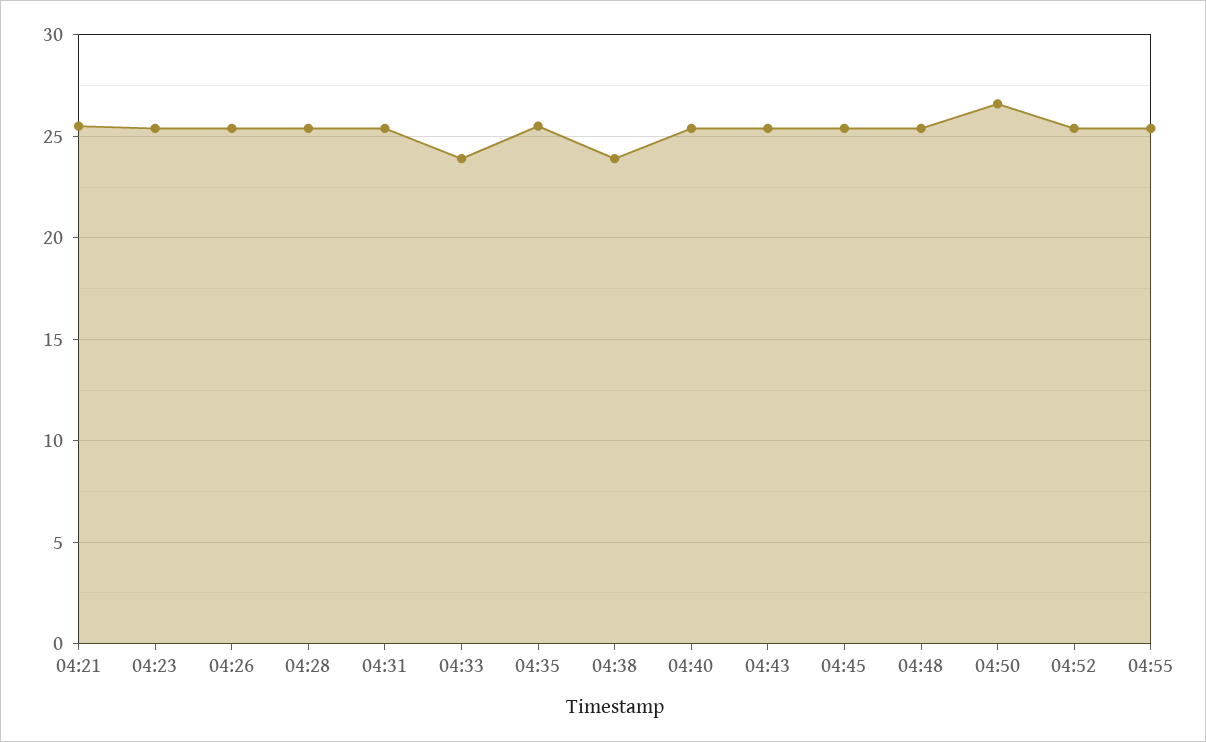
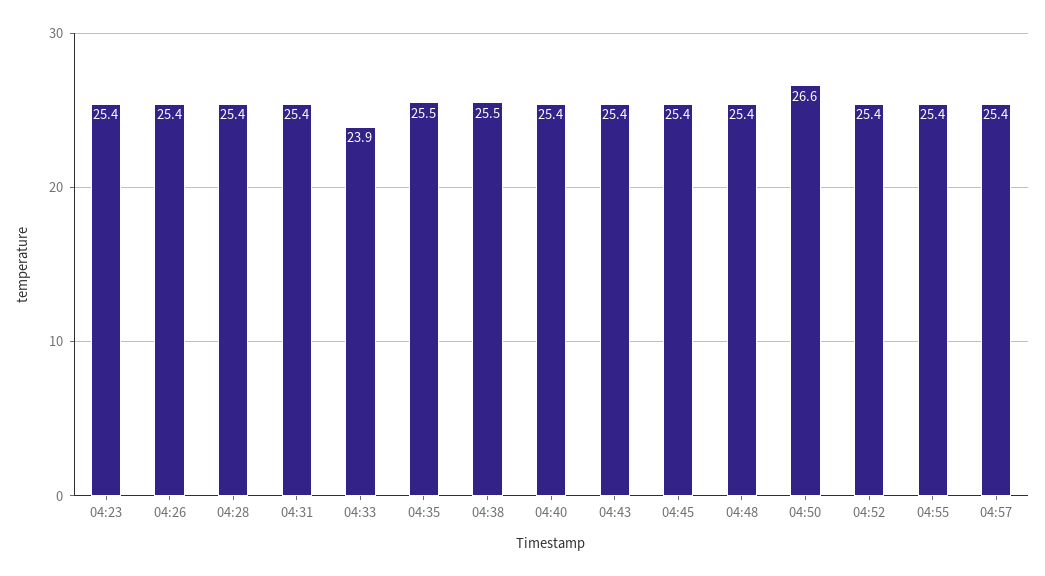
04:21: 25.5 -> none
04:38: 24 -> 25.5
04:57: none -> 25.4

